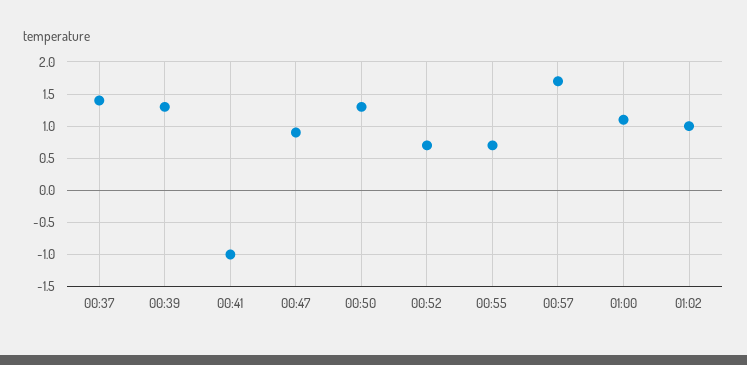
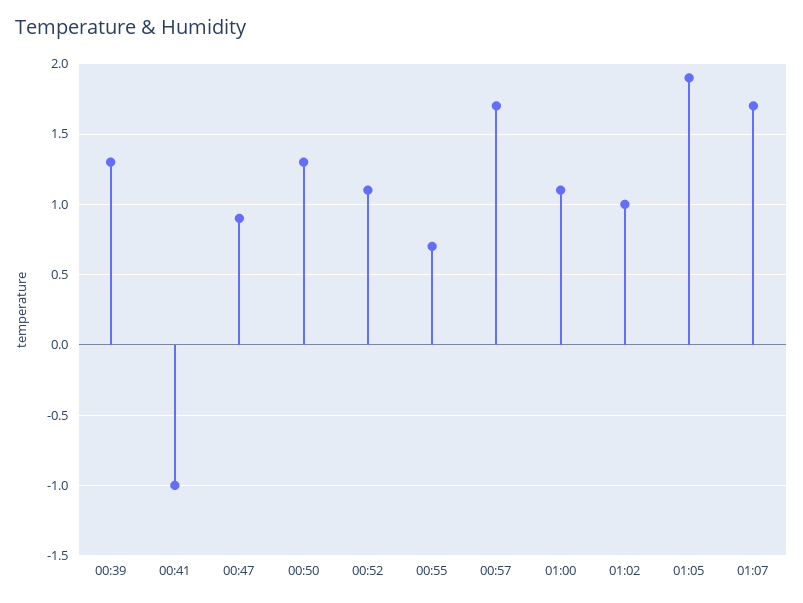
00:37: 1.4 -> none
00:52: 0.7 -> 1.1
01:05: none -> 1.9
01:07: none -> 1.7

